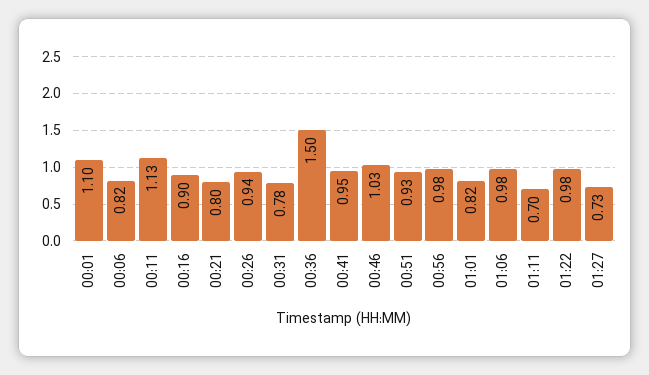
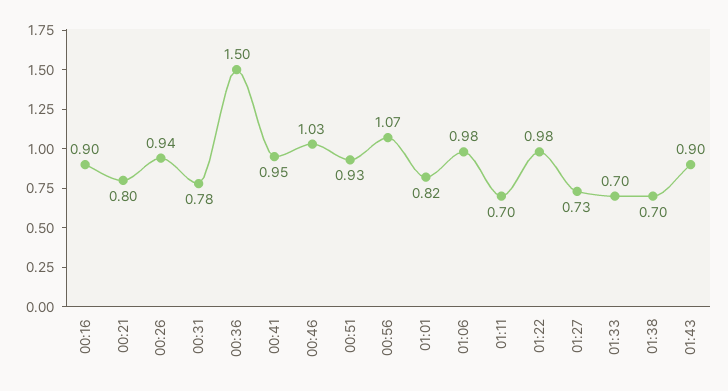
00:01: 1.1 -> none
00:06: 0.82 -> none
00:11: 1.13 -> none
00:56: 0.98 -> 1.07
01:33: none -> 0.7
01:38: none -> 0.7
01:43: none -> 0.9

